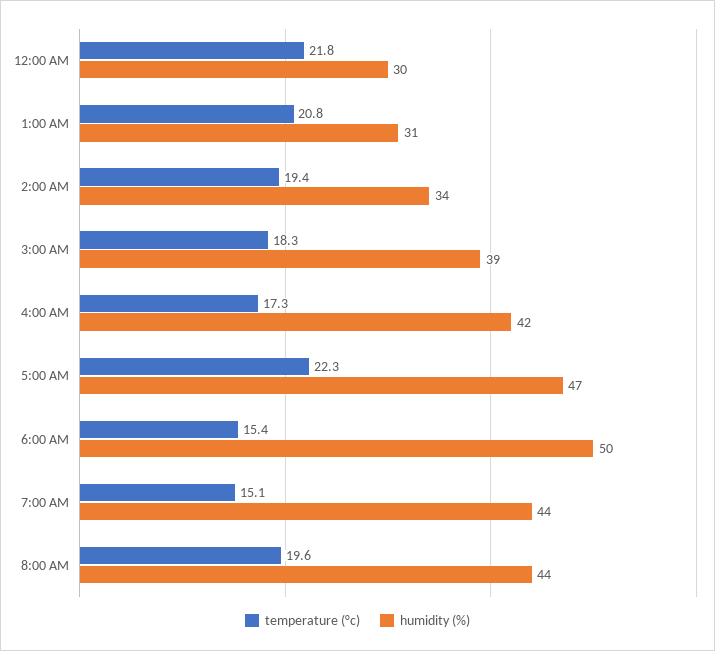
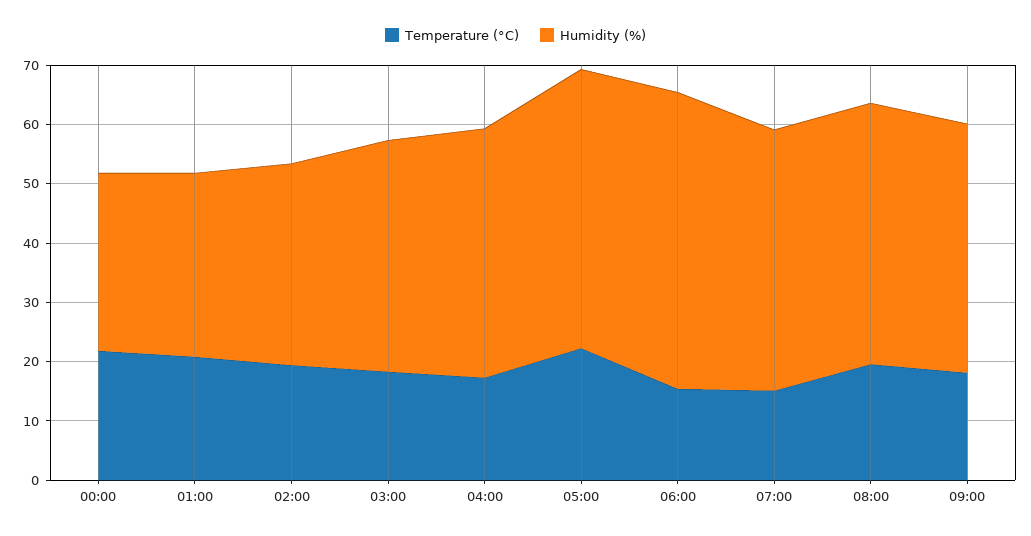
temperature (°c), 09:00: none -> 18
humidity (%), 09:00: none -> 42

